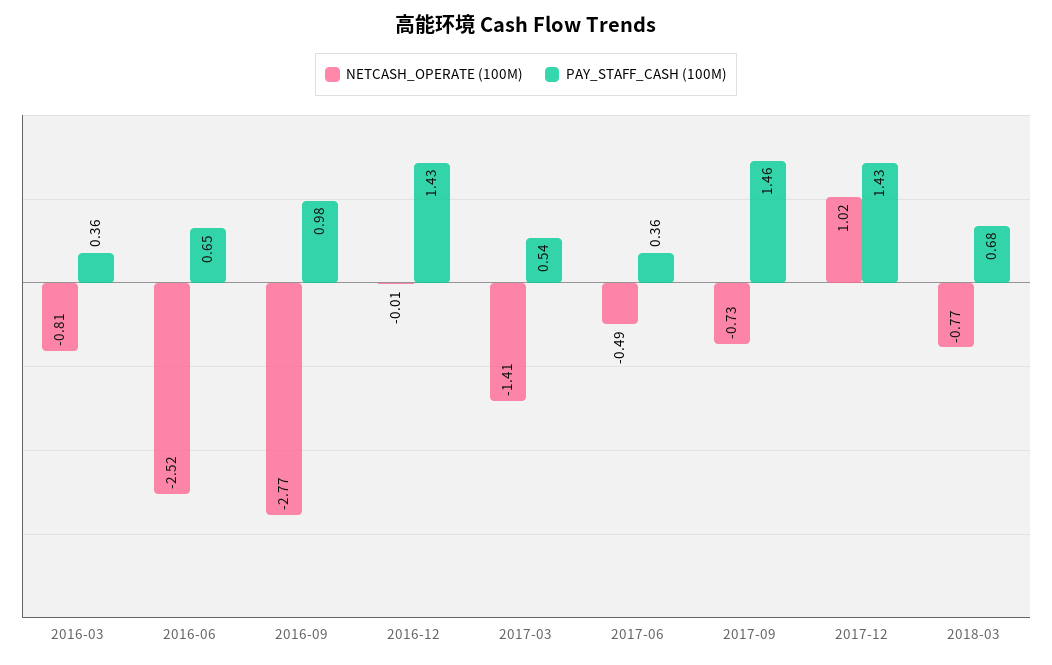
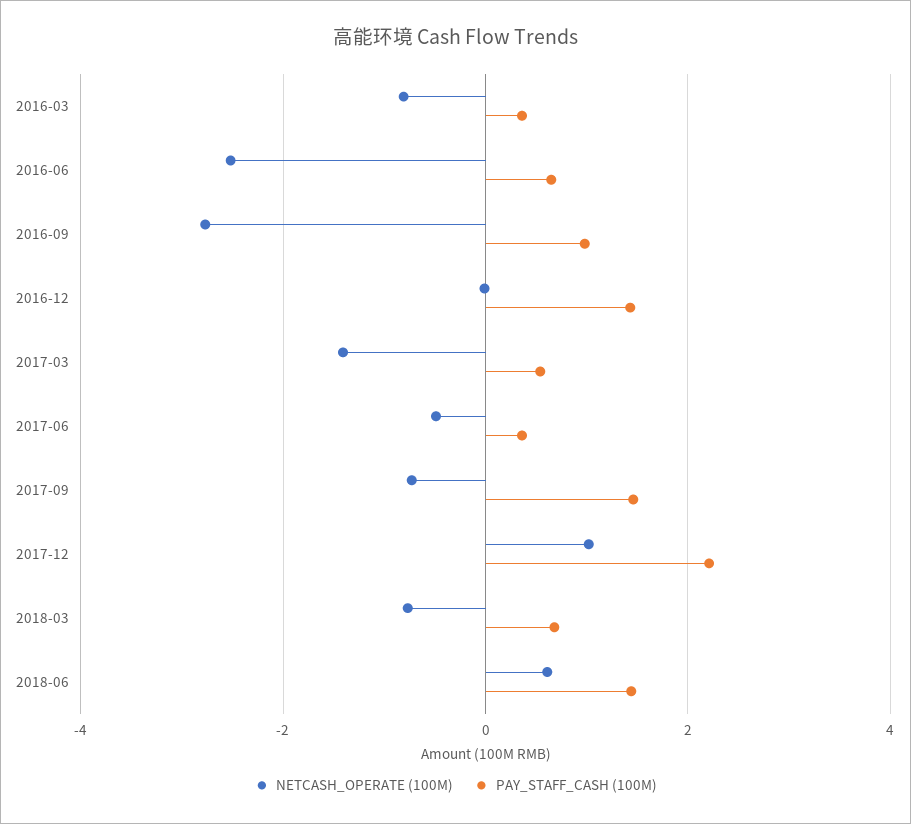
PAY_STAFF_CASH (100M), 2017-12: 1.43 -> 2.2
NETCASH_OPERATE (100M), 2018-06: none -> 0.6
PAY_STAFF_CASH (100M), 2018-06: none -> 1.4

